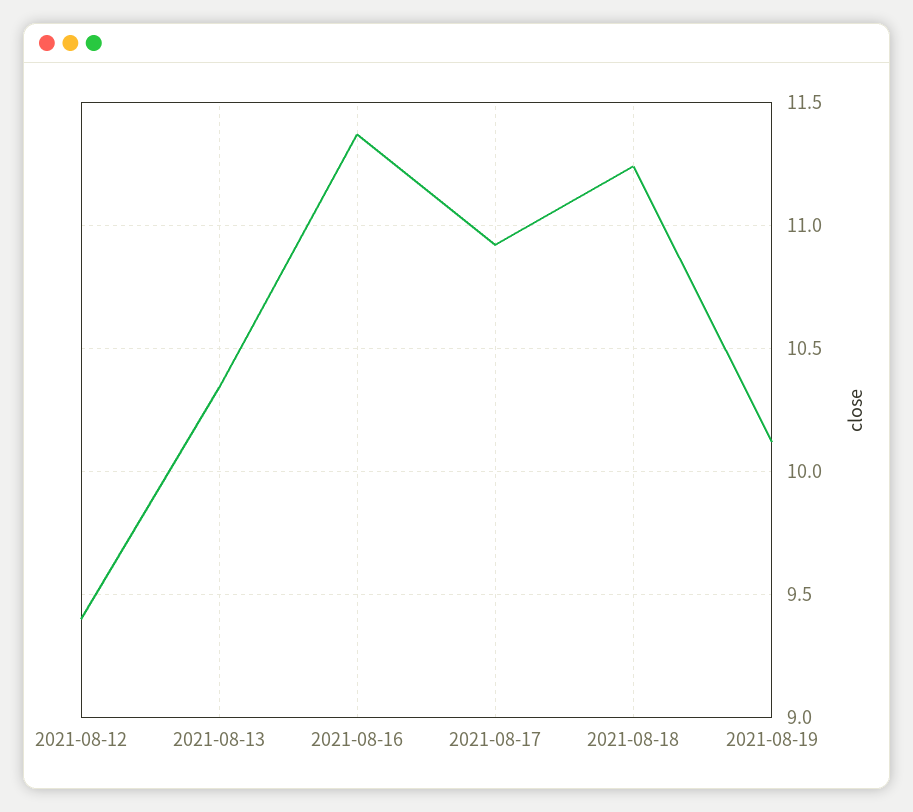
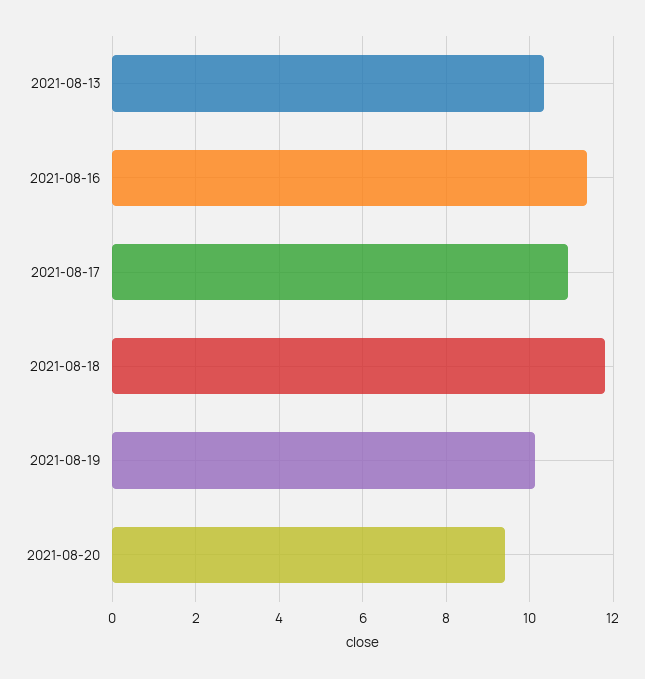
2021-08-12: 9.4 -> none
2021-08-18: 11.25 -> 11.8
2021-08-20: none -> 9.4

